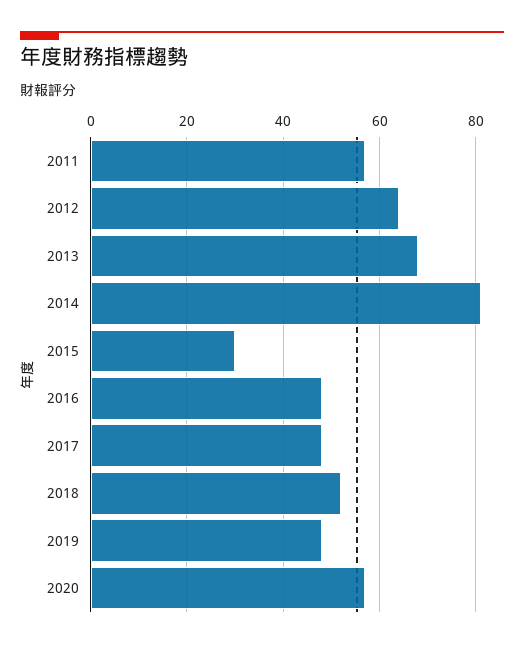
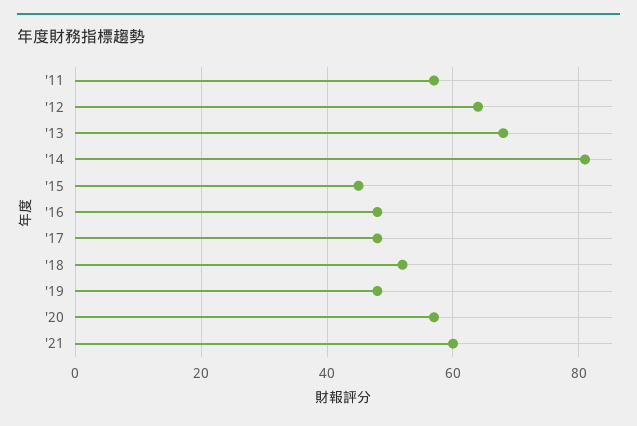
2015: 30 -> 45
'21: none -> 60

